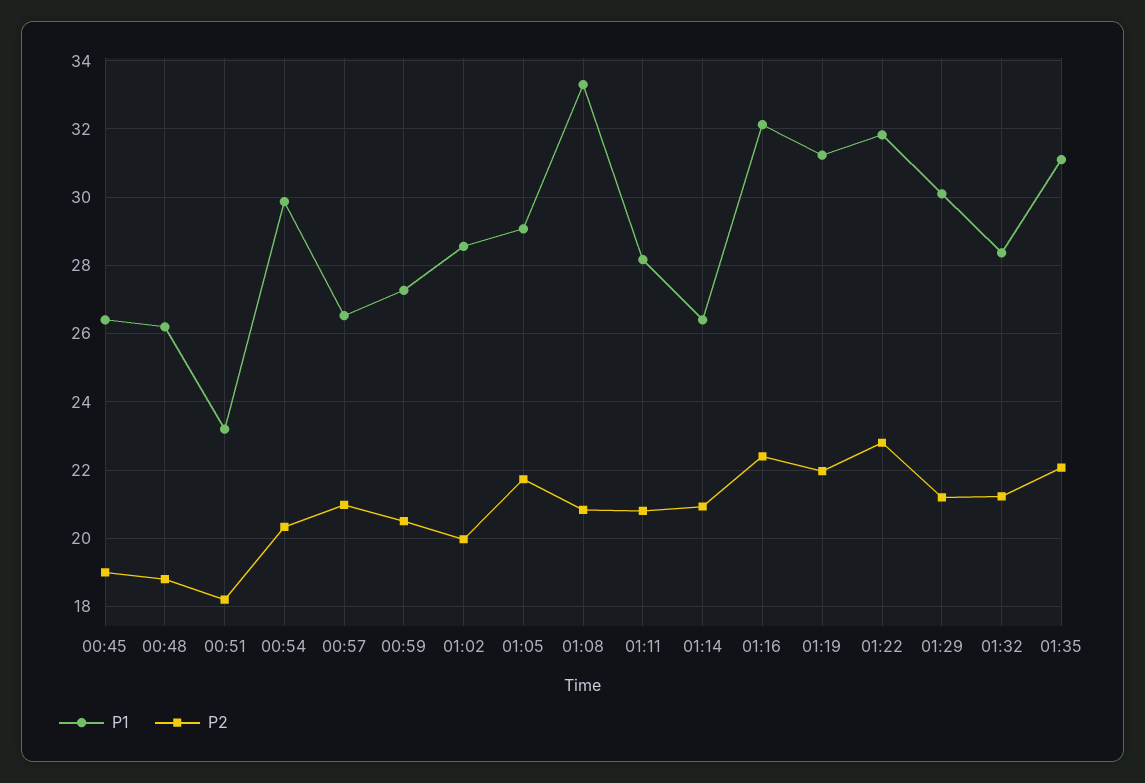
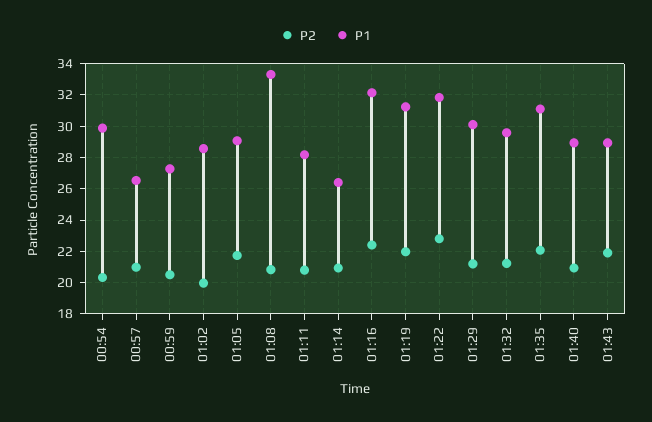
P1, 00:45: 26.4 -> none
P2, 00:45: 19 -> none
P1, 00:48: 26.2 -> none
P2, 00:48: 18.8 -> none
P1, 00:51: 23.2 -> none
P2, 00:51: 18.2 -> none
P1, 01:32: 28.4 -> 29.5
P2, 01:40: none -> 21
P1, 01:40: none -> 29
P2, 01:43: none -> 22
P1, 01:43: none -> 29

